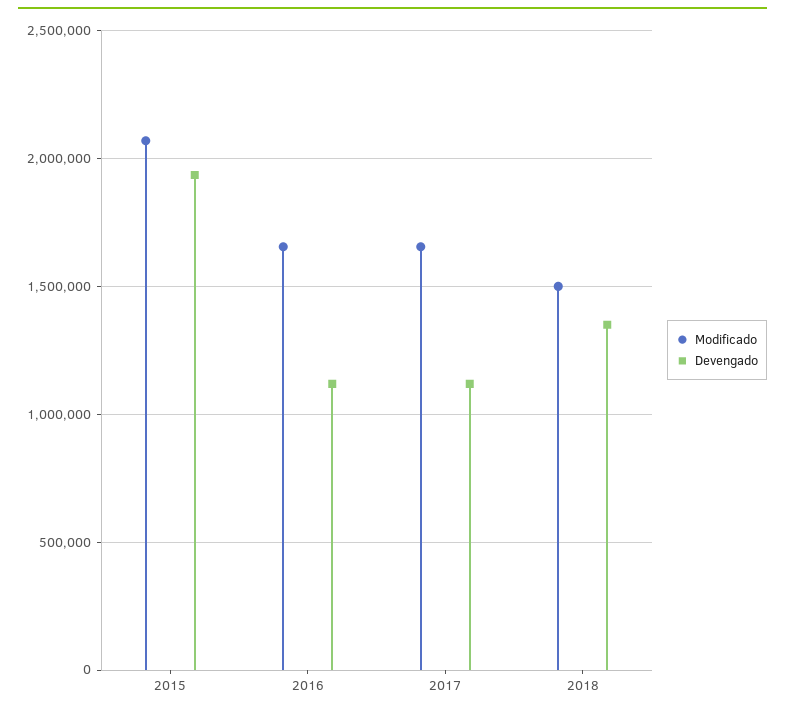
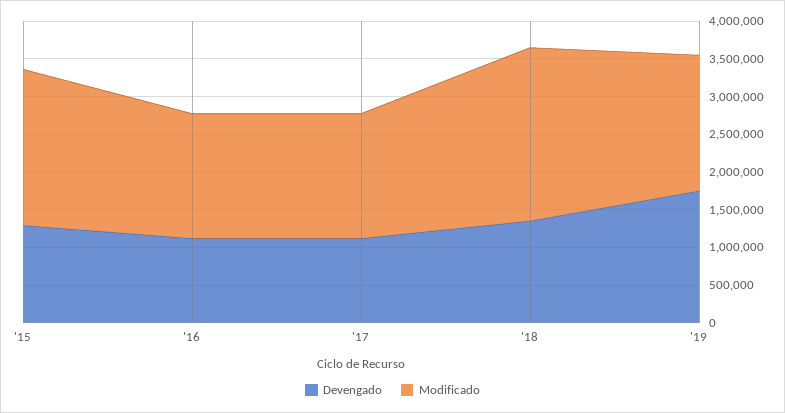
Devengado, 2015: 1950000 -> 1250000
Modificado, 2018: 1500000 -> 2250000
Devengado, '19: none -> 1750000
Modificado, '19: none -> 1750000

